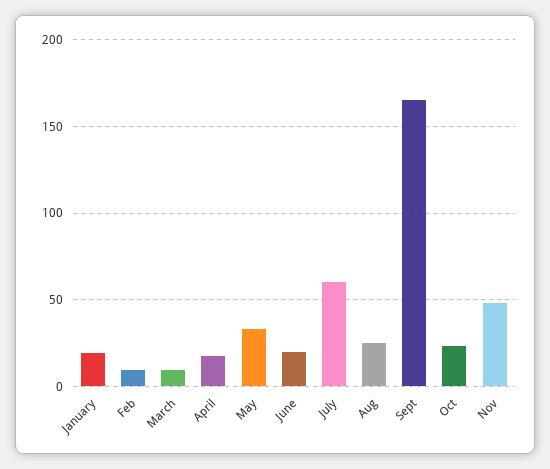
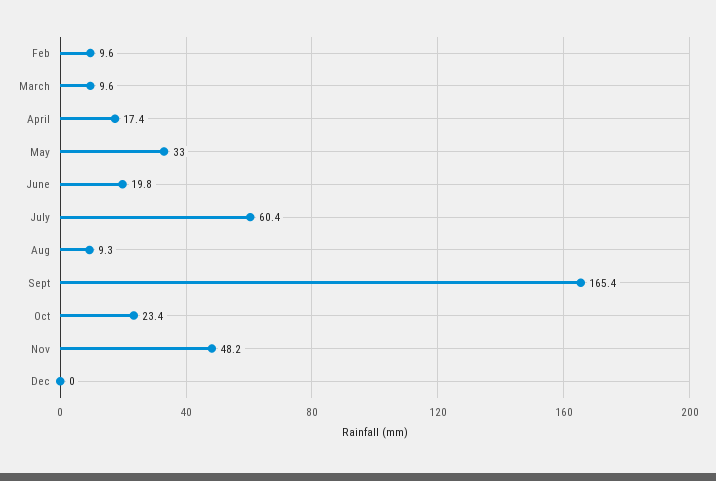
January: 20 -> none
Aug: 25 -> 9.3
Dec: none -> 0

